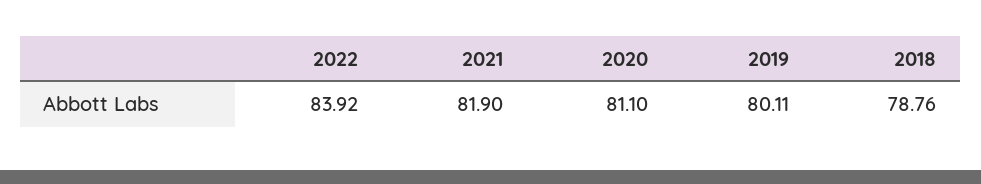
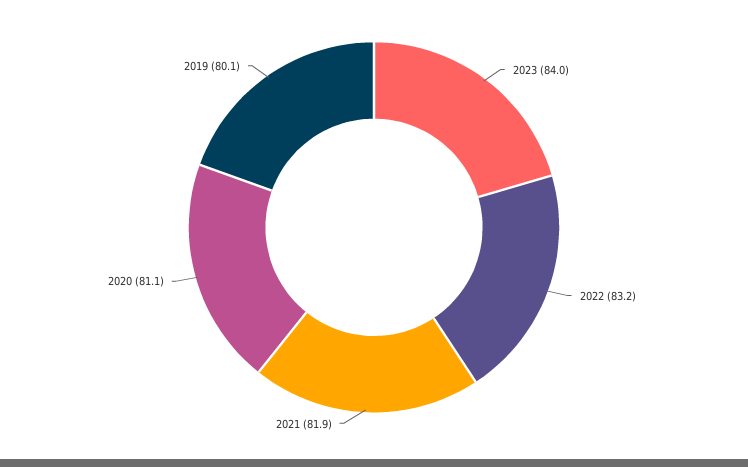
2022: 83.92 -> 83.2
2018: 78.76 -> none
2023: none -> 84

